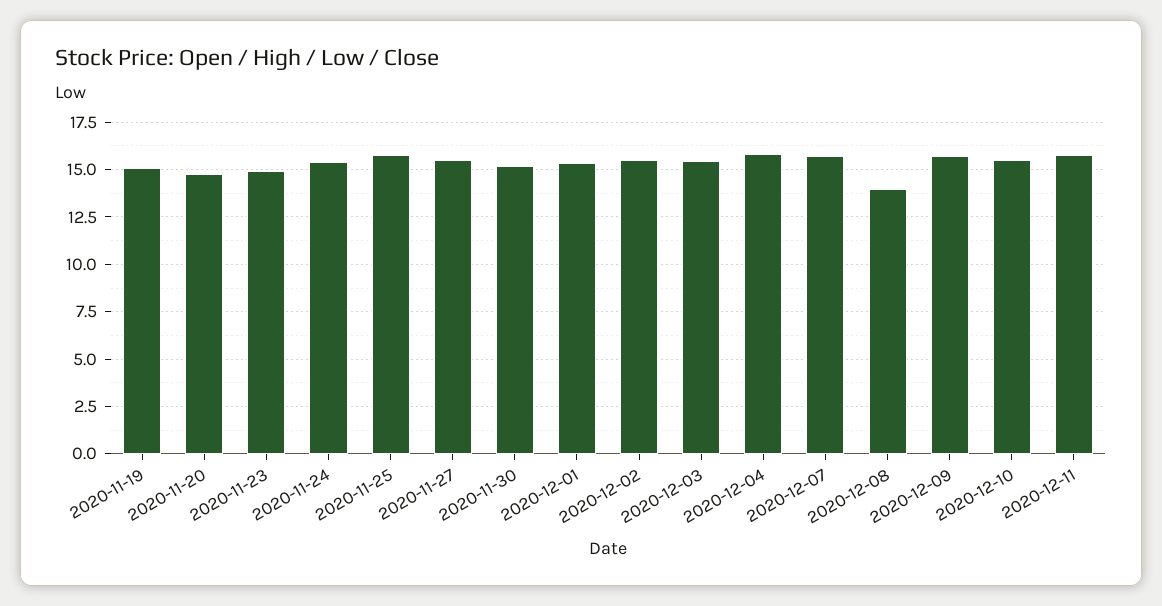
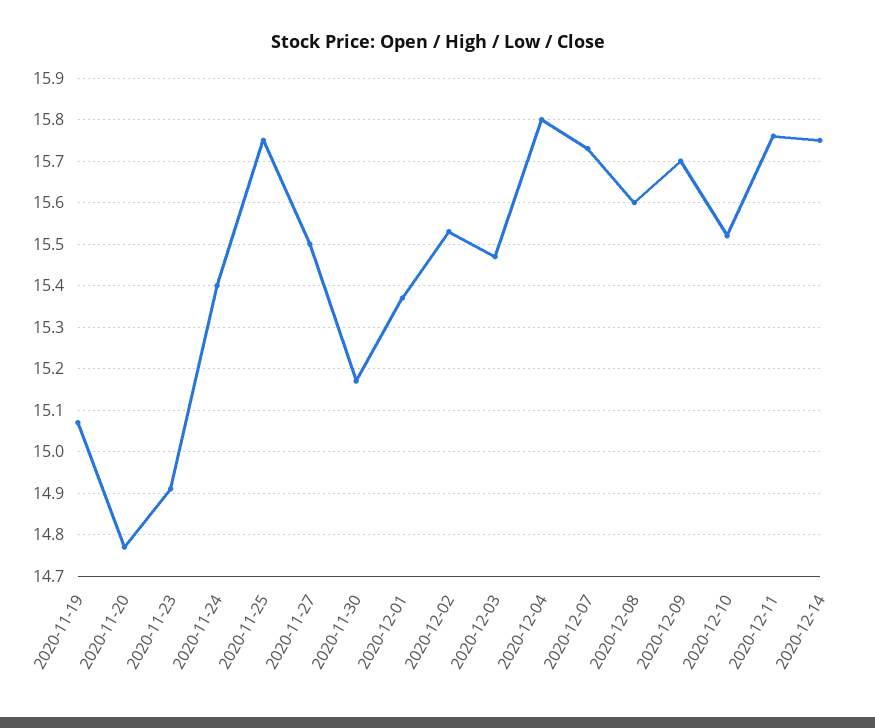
2020-12-08: 14 -> 15.6
2020-12-14: none -> 15.75

